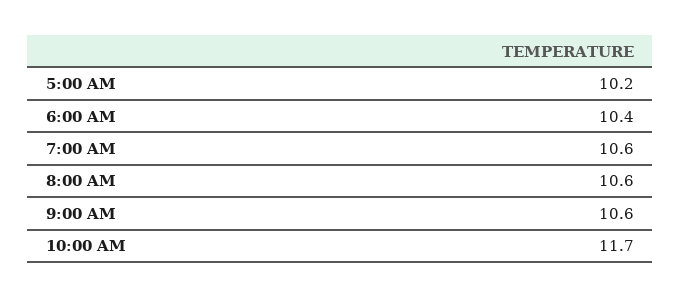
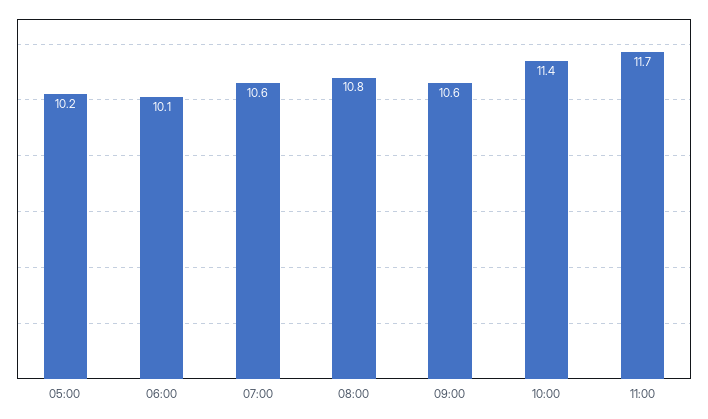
6:00 AM: 10.4 -> 10.1
8:00 AM: 10.6 -> 10.8
10:00 AM: 11.7 -> 11.4
11:00: none -> 11.7

